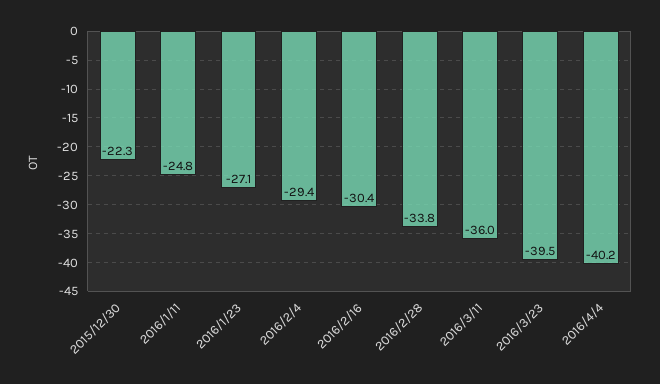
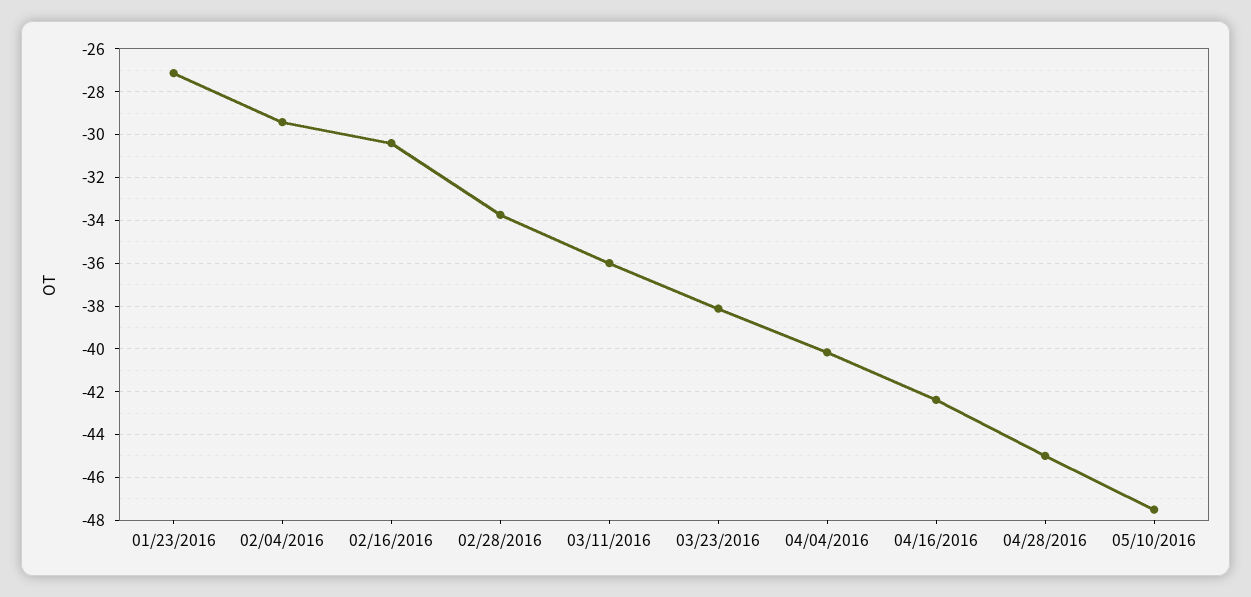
2015/12/30: -22.3 -> none
2016/1/11: -24.8 -> none
2016/3/23: -39.5 -> -38
04/16/2016: none -> -42.5
04/28/2016: none -> -45
05/10/2016: none -> -47.5

